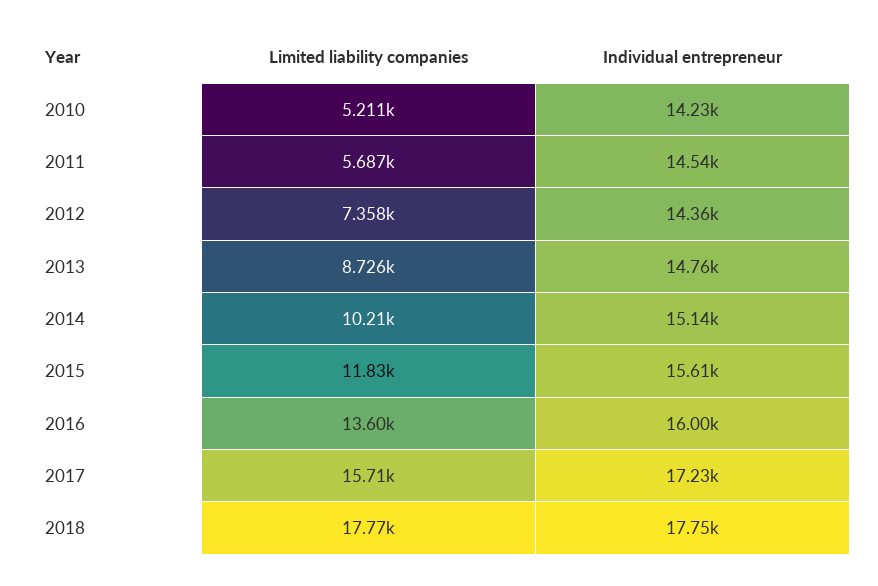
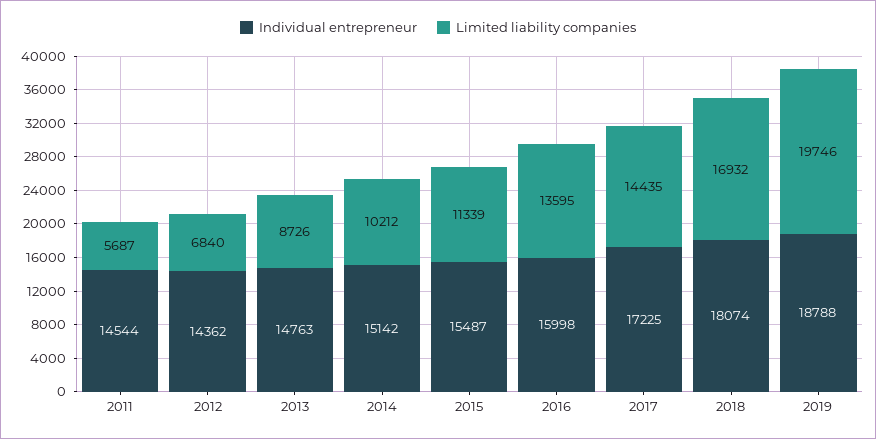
Limited liability companies, 2010: 5211 -> none
Individual entrepreneur, 2010: 14230 -> none
Limited liability companies, 2012: 7358 -> 6840
Limited liability companies, 2015: 11830 -> 11339
Individual entrepreneur, 2015: 15610 -> 15487
Limited liability companies, 2017: 15710 -> 14435
Limited liability companies, 2018: 17770 -> 16932
Individual entrepreneur, 2018: 17750 -> 18074
Individual entrepreneur, 2019: none -> 18788
Limited liability companies, 2019: none -> 19746

